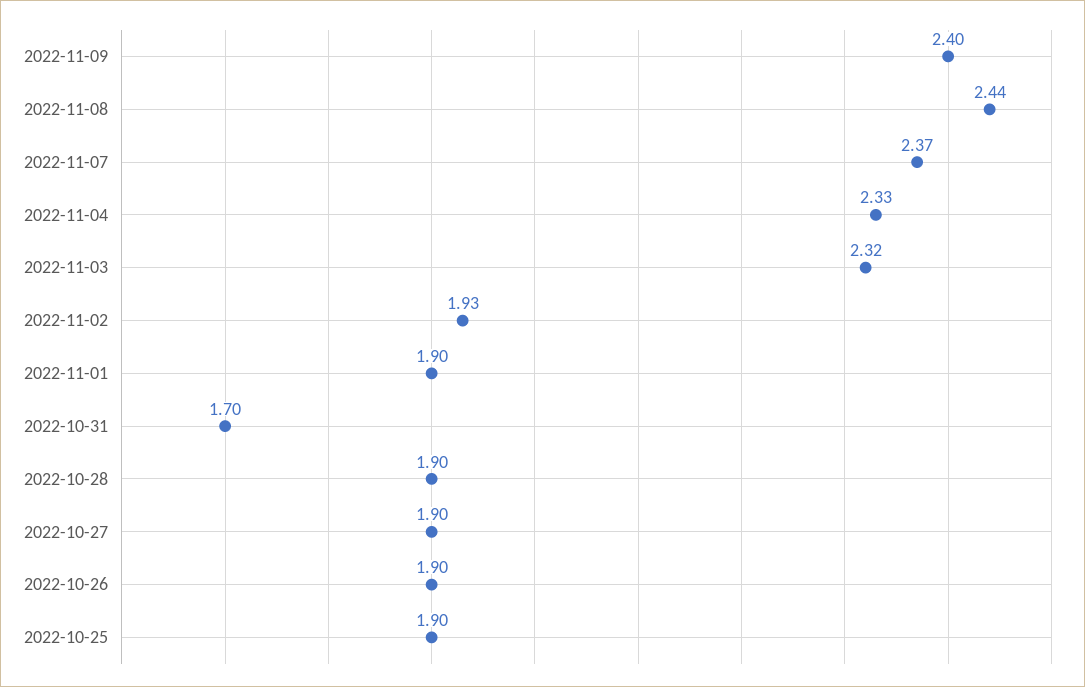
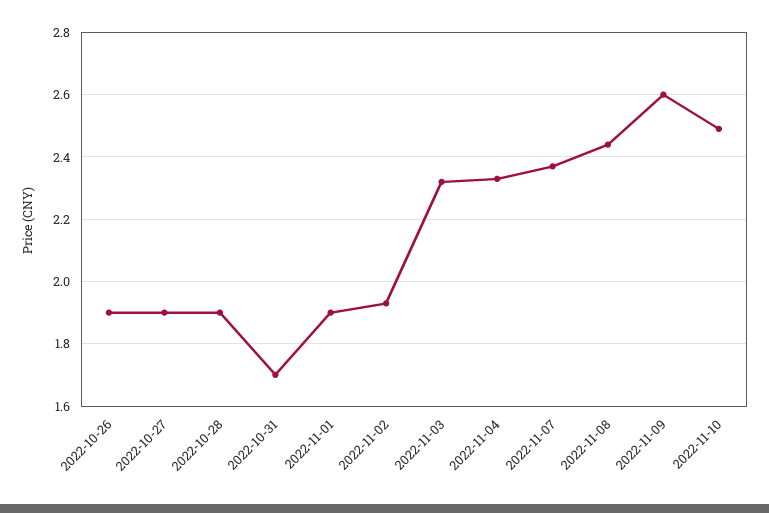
2022-11-09: 2.4 -> 2.6
2022-10-25: 1.9 -> none
2022-11-10: none -> 2.5

